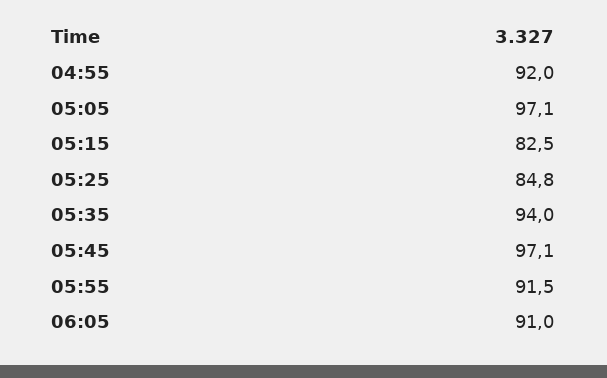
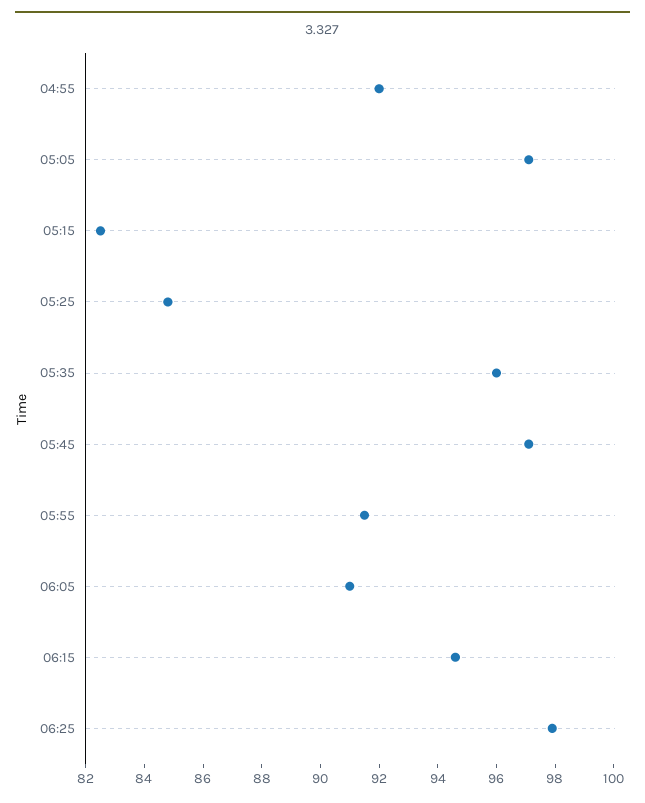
05:35: 94 -> 96
06:15: none -> 94.5
06:25: none -> 98

